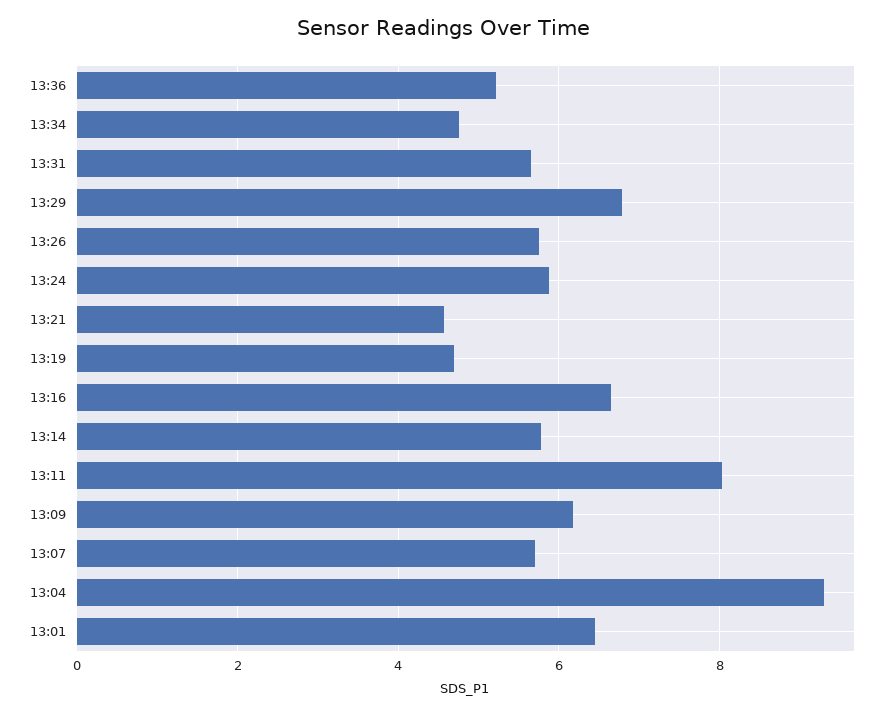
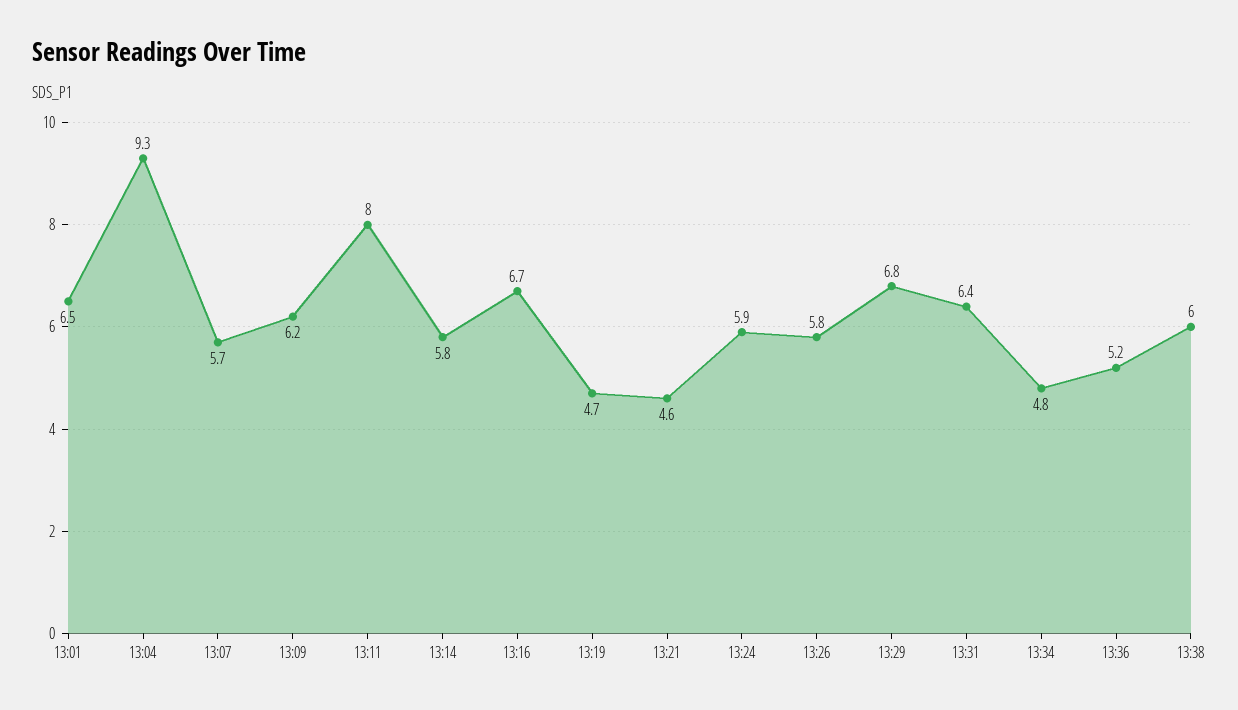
13:31: 5.6 -> 6.4
13:38: none -> 6

